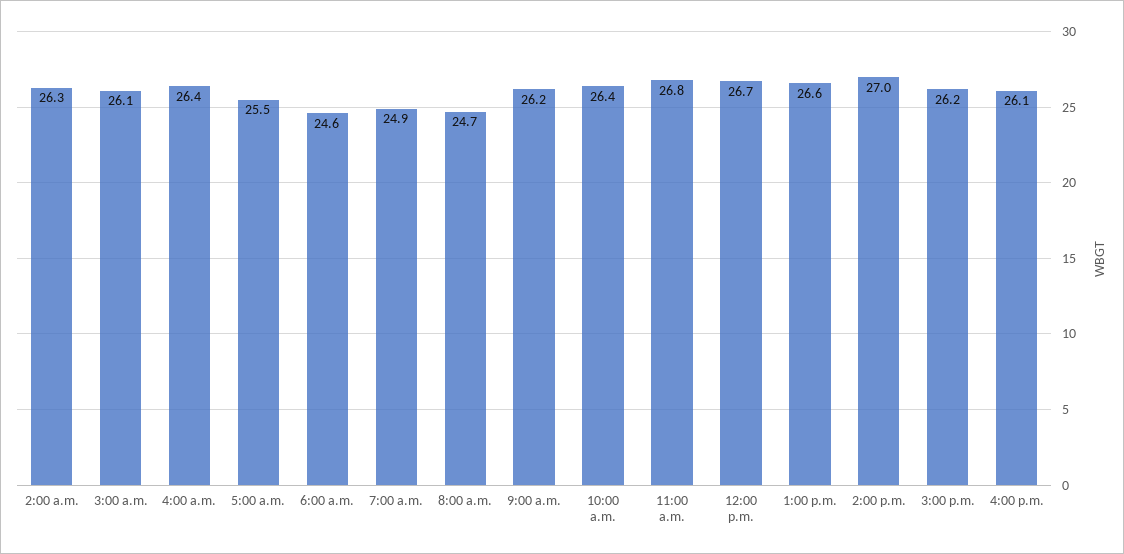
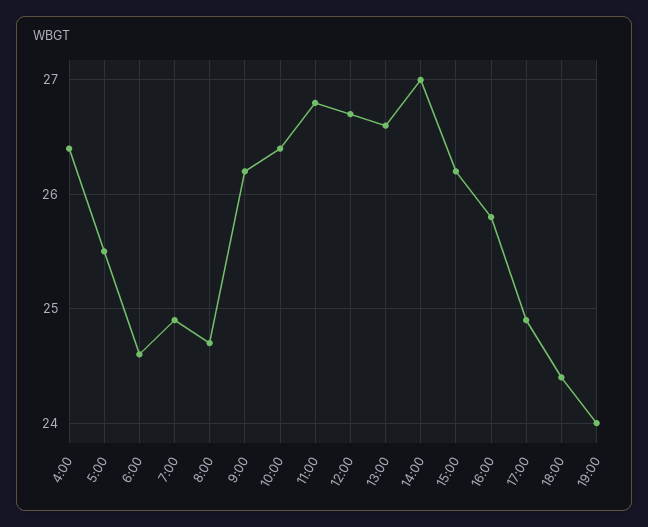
2:00 a.m.: 26.3 -> none
3:00 a.m.: 26.1 -> none
4:00 p.m.: 26.1 -> 25.8
17:00: none -> 24.9
18:00: none -> 24.4
19:00: none -> 24

